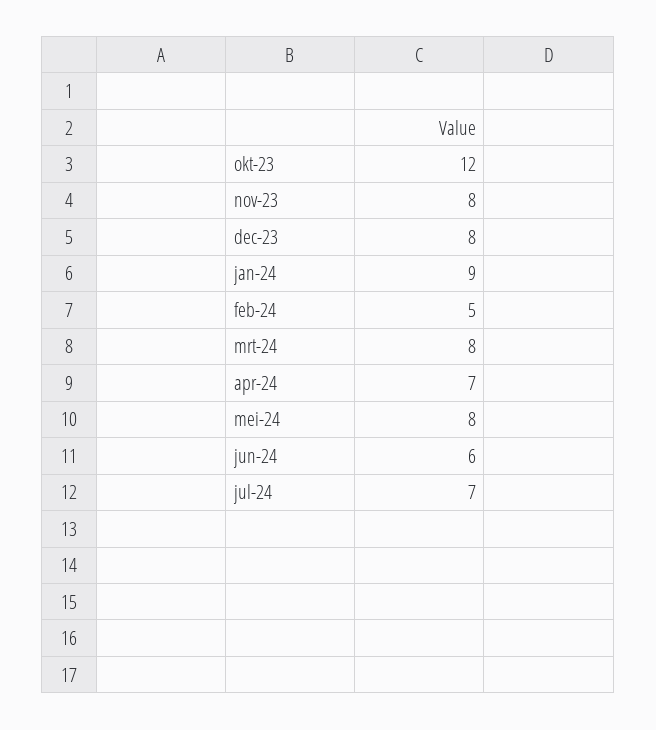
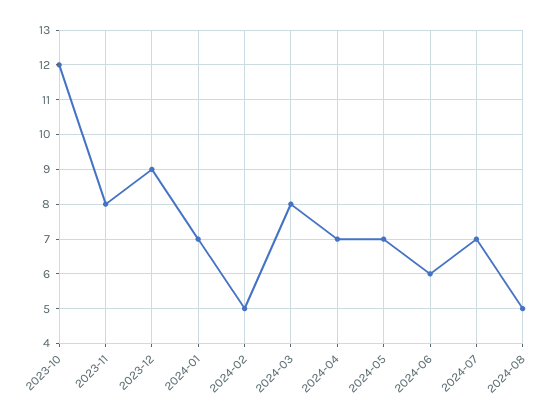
dec-23: 8 -> 9
jan-24: 9 -> 7
mei-24: 8 -> 7
2024-08: none -> 5

